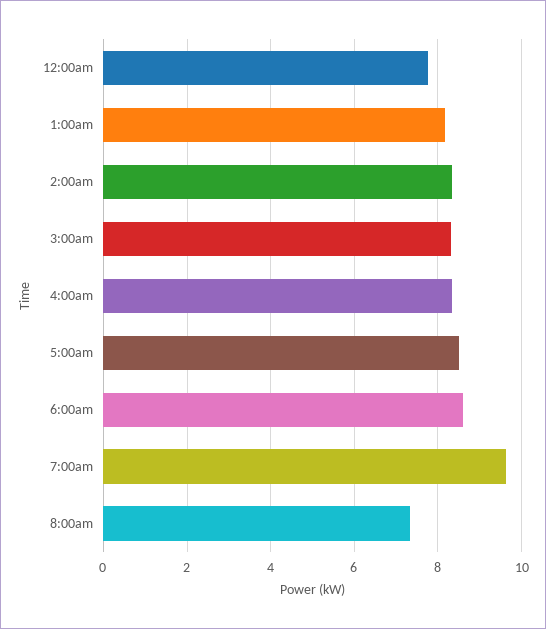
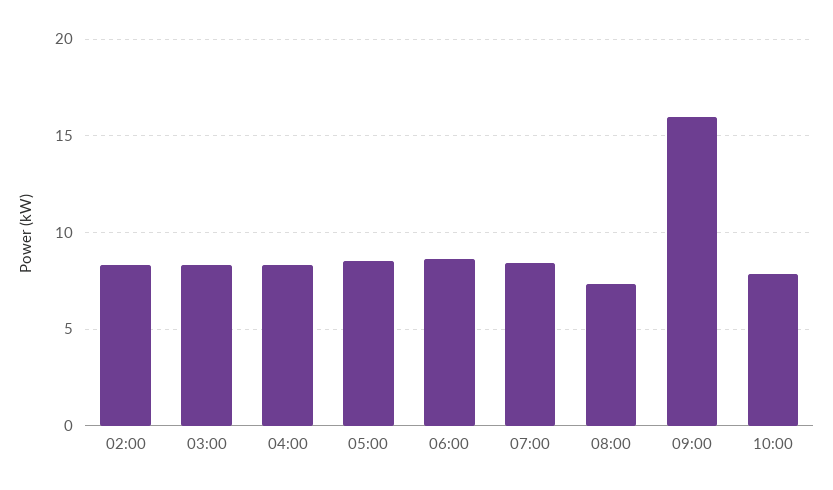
12:00am: 7.8 -> none
1:00am: 8.2 -> none
7:00am: 9.6 -> 8.5
09:00: none -> 16
10:00: none -> 8

